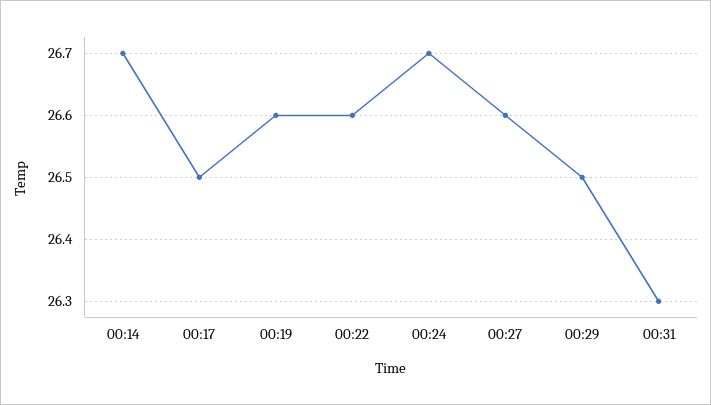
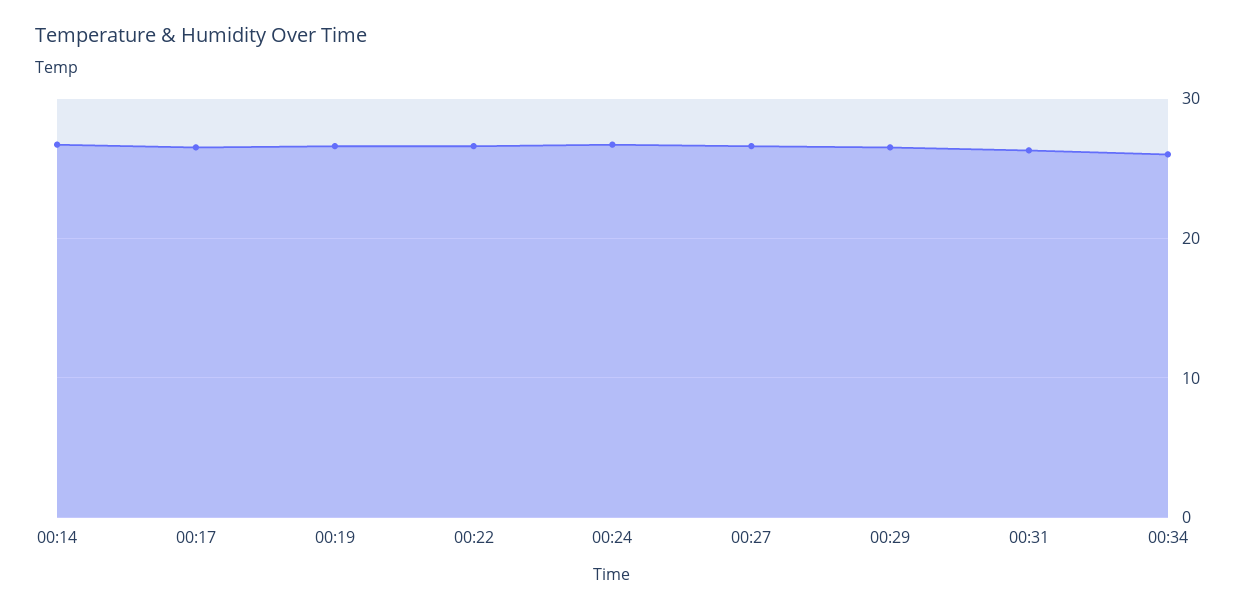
00:34: none -> 26

